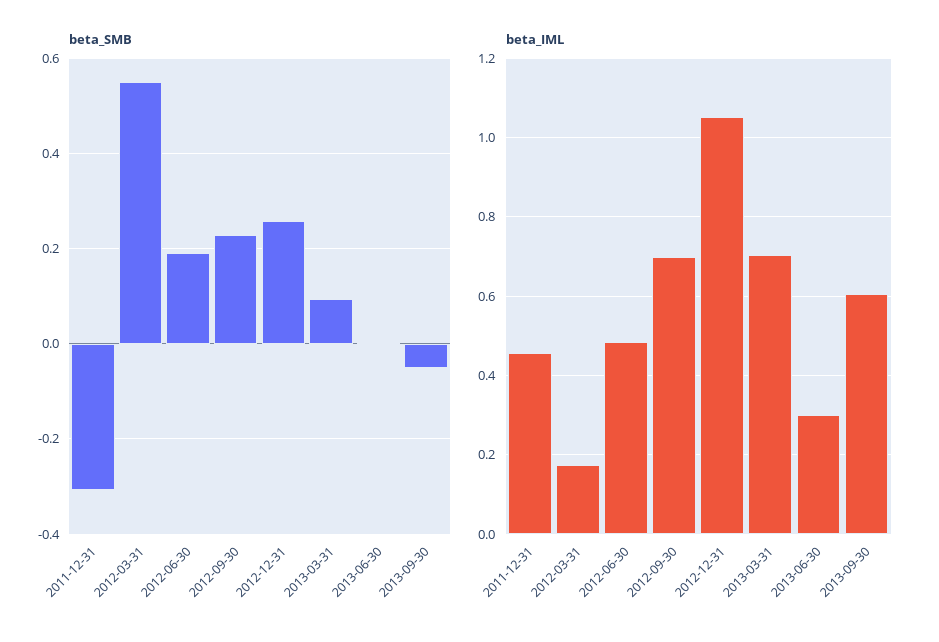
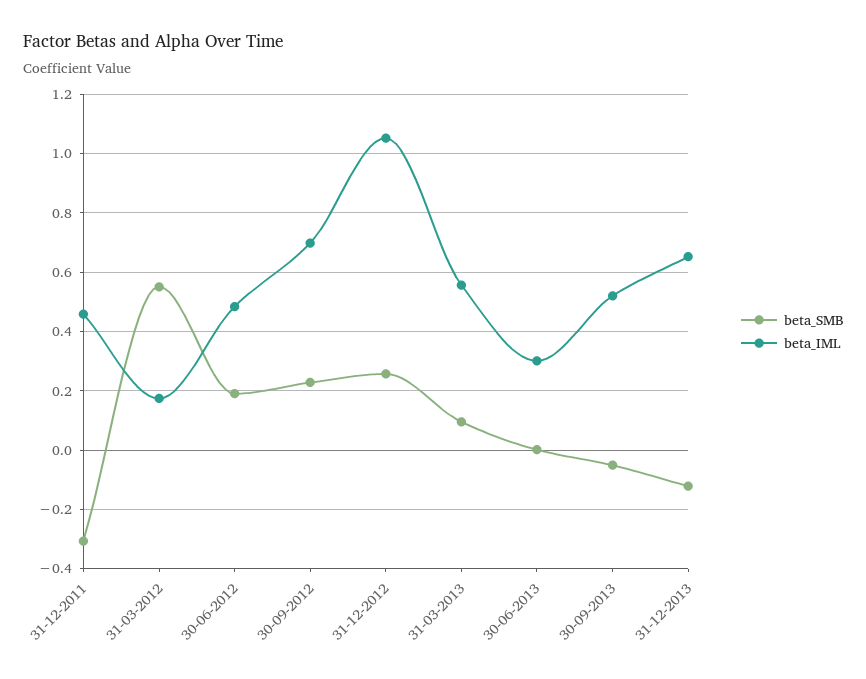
beta_IML, 2013-03-31: 0.7 -> 0.55
beta_IML, 2013-09-30: 0.6 -> 0.525
beta_SMB, 31-12-2013: none -> -0.125
beta_IML, 31-12-2013: none -> 0.65

